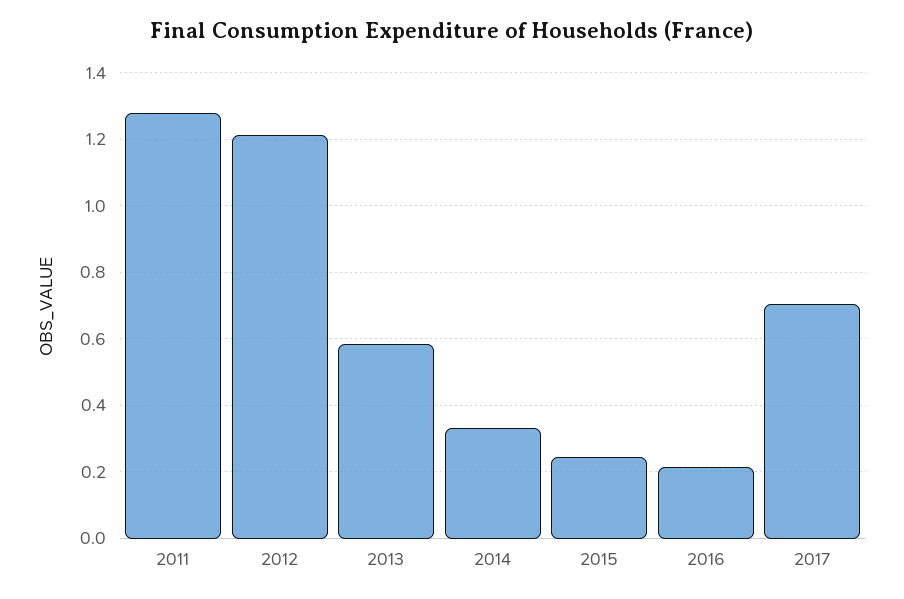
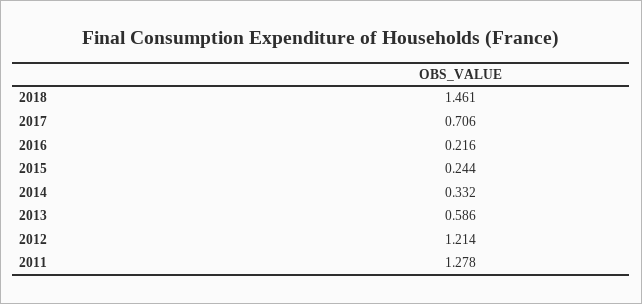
2018: none -> 1.461

